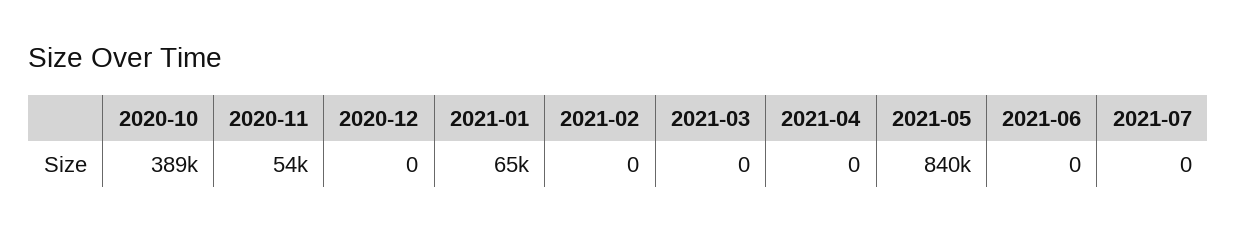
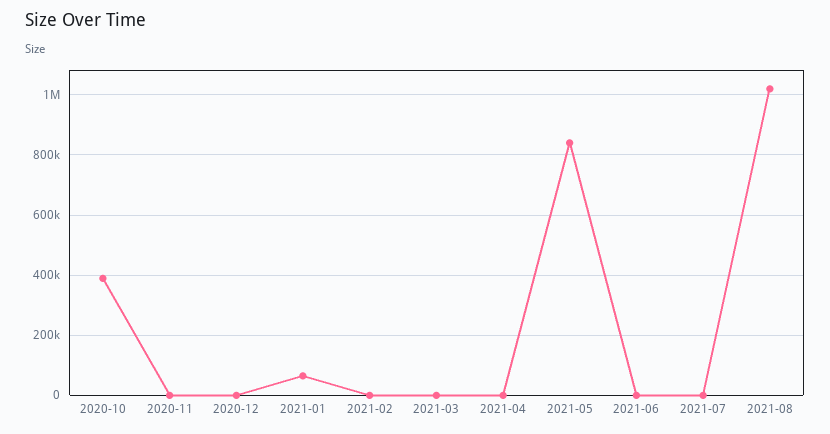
2020-11: 54000 -> 0
2021-08: none -> 1020000

